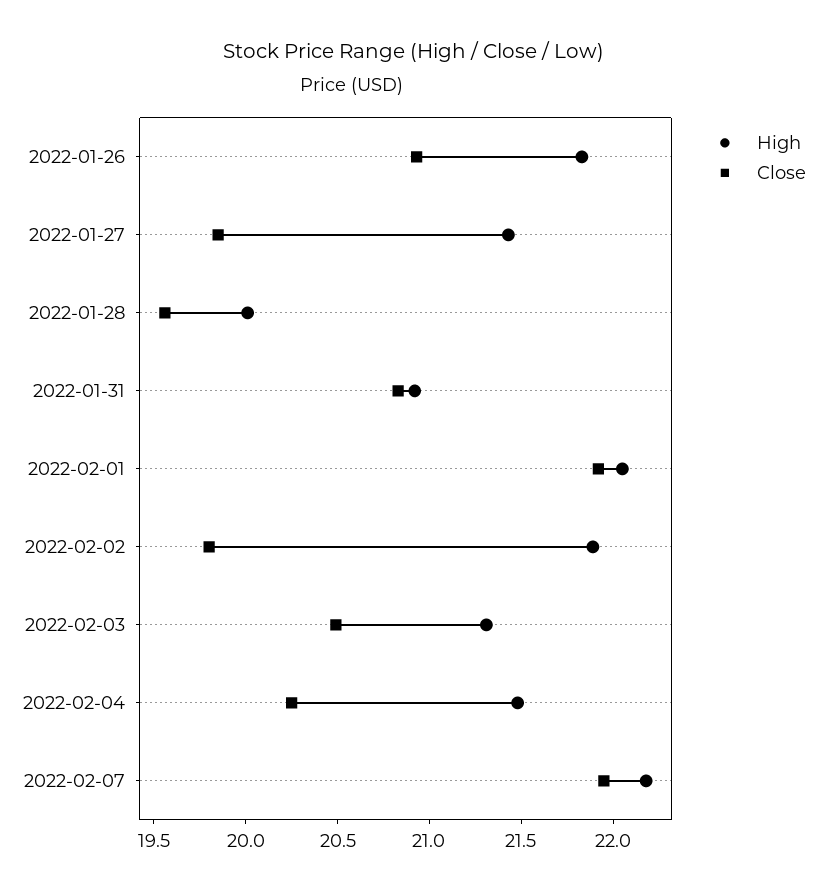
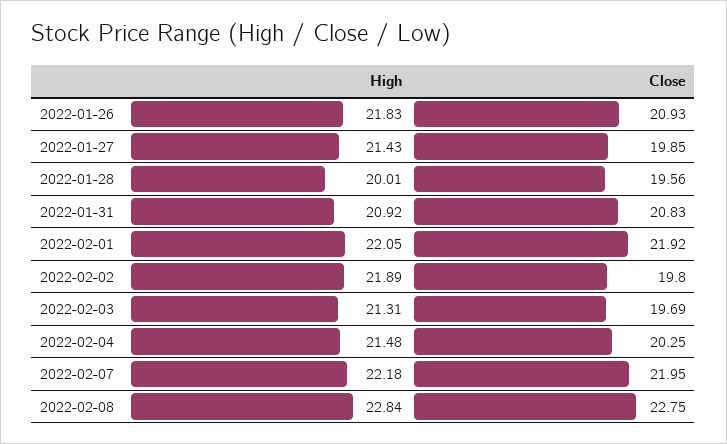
Close, 2022-02-03: 20.5 -> 19.69
High, 2022-02-08: none -> 22.84
Close, 2022-02-08: none -> 22.75

